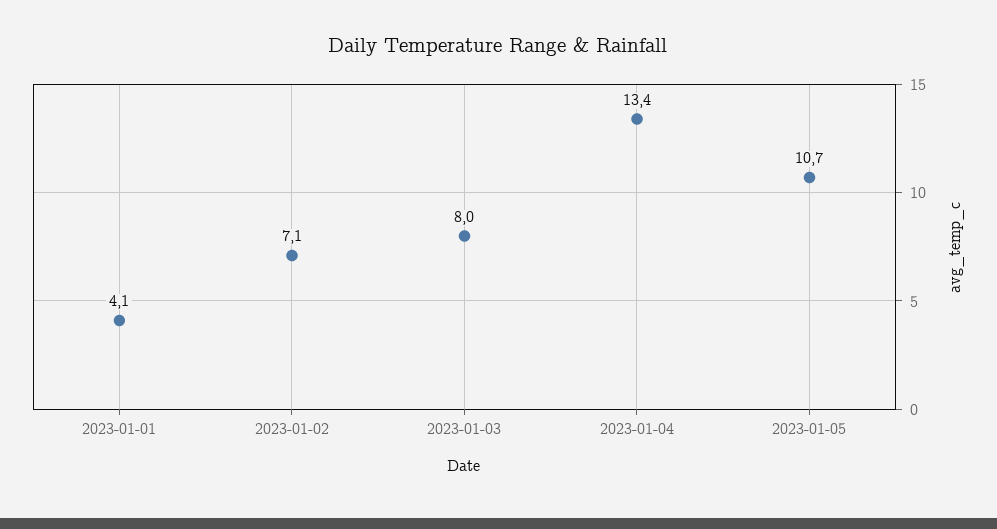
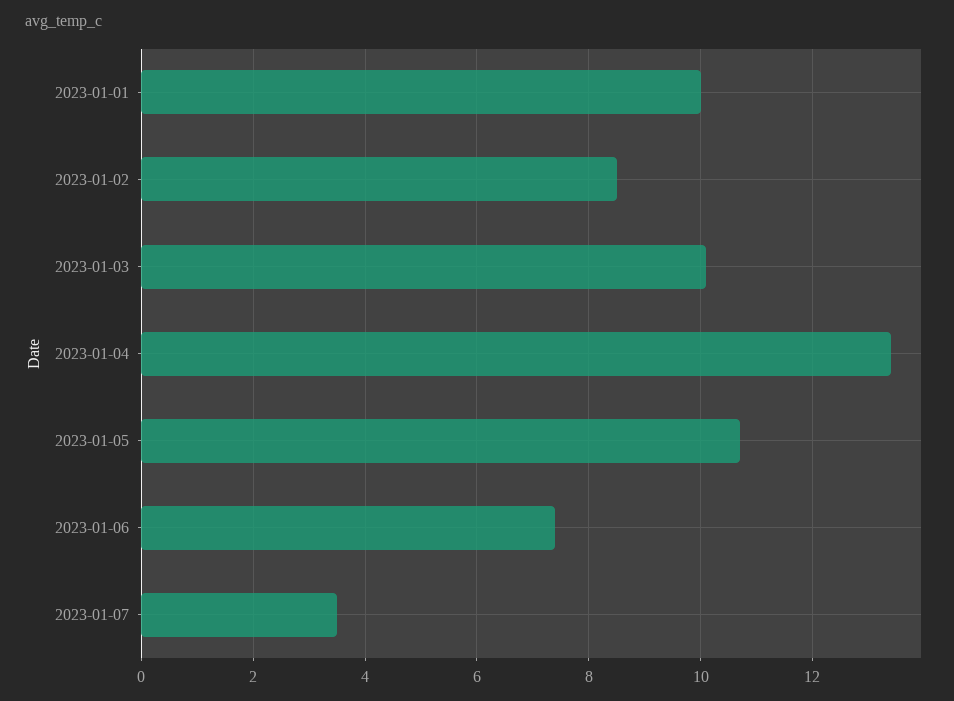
2023-01-01: 4.1 -> 10
2023-01-02: 7.1 -> 8.5
2023-01-03: 8 -> 10
2023-01-06: none -> 7.5
2023-01-07: none -> 3.5

